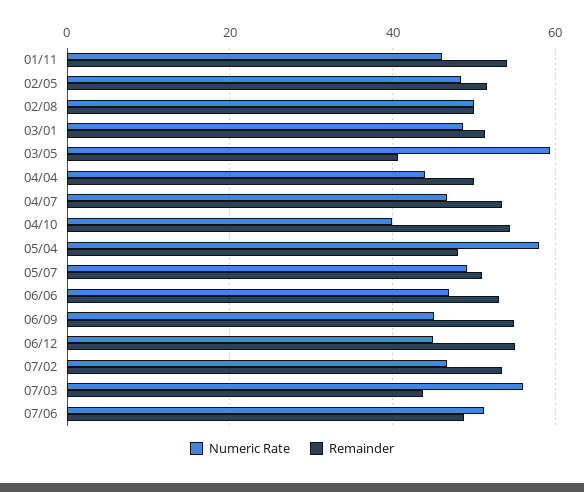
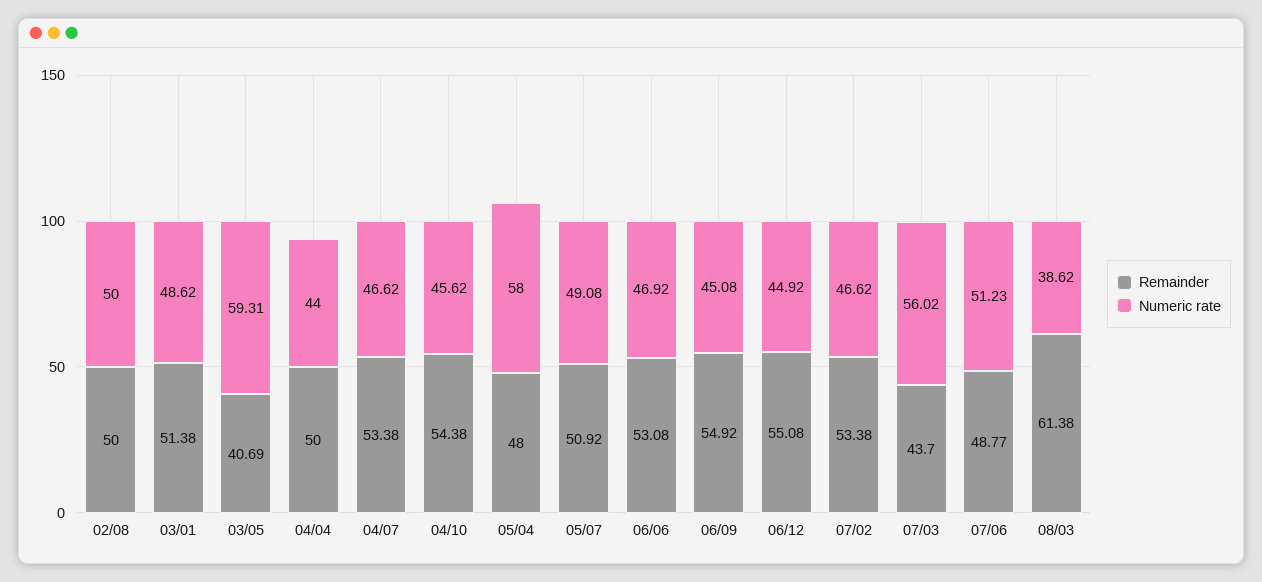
Numeric Rate, 01/11: 46 -> none
Remainder, 01/11: 54 -> none
Numeric Rate, 02/05: 48 -> none
Remainder, 02/05: 52 -> none
Numeric Rate, 04/10: 40 -> 45.62
Remainder, 08/03: none -> 61.38
Numeric Rate, 08/03: none -> 38.62

